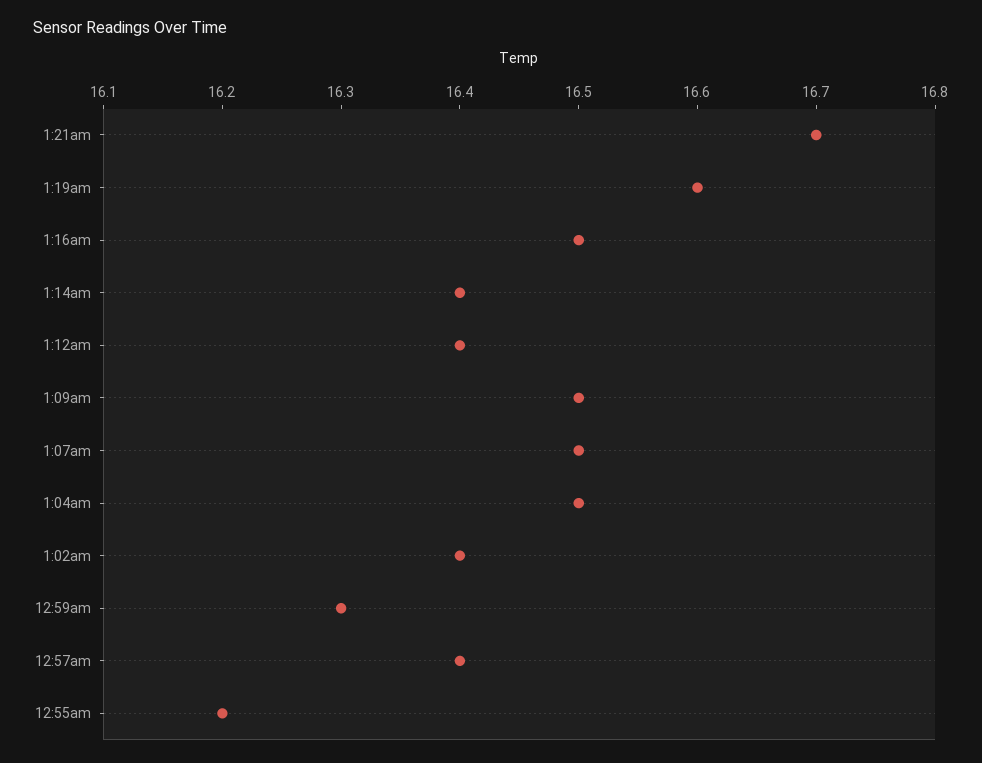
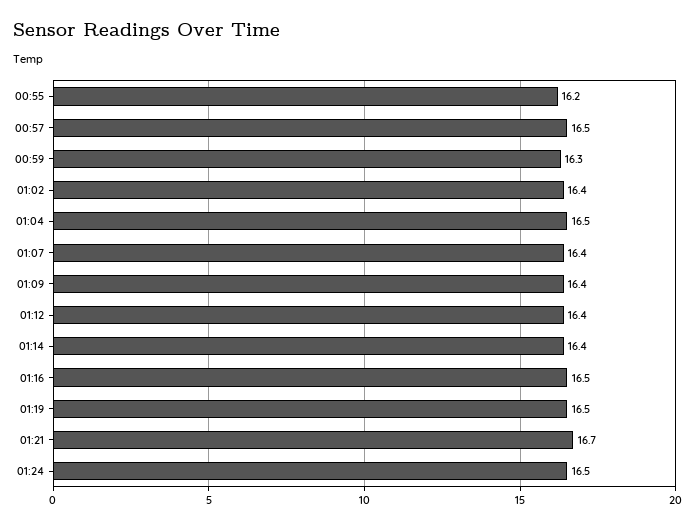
1:19am: 16.6 -> 16.5
1:09am: 16.5 -> 16.4
1:07am: 16.5 -> 16.4
12:57am: 16.4 -> 16.5
01:24: none -> 16.5

